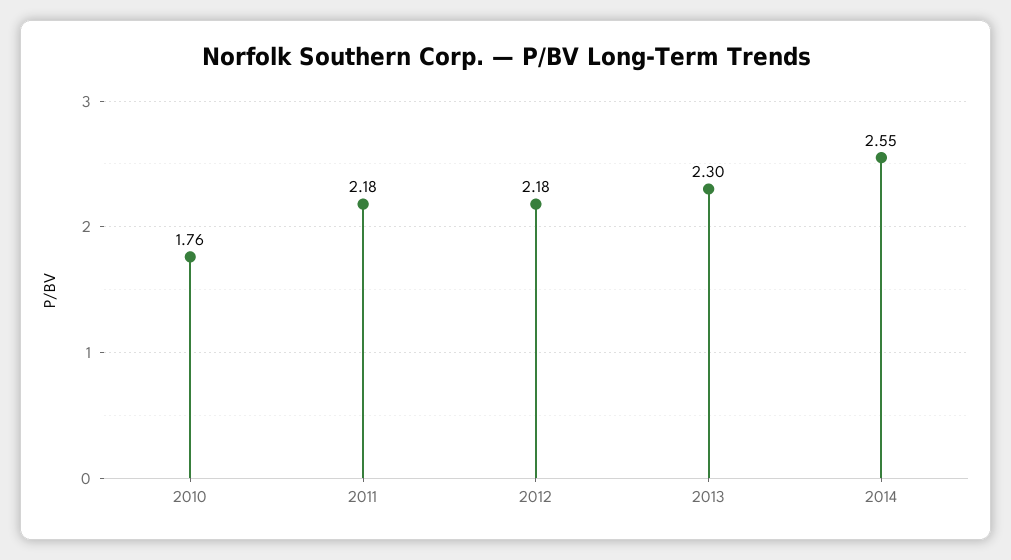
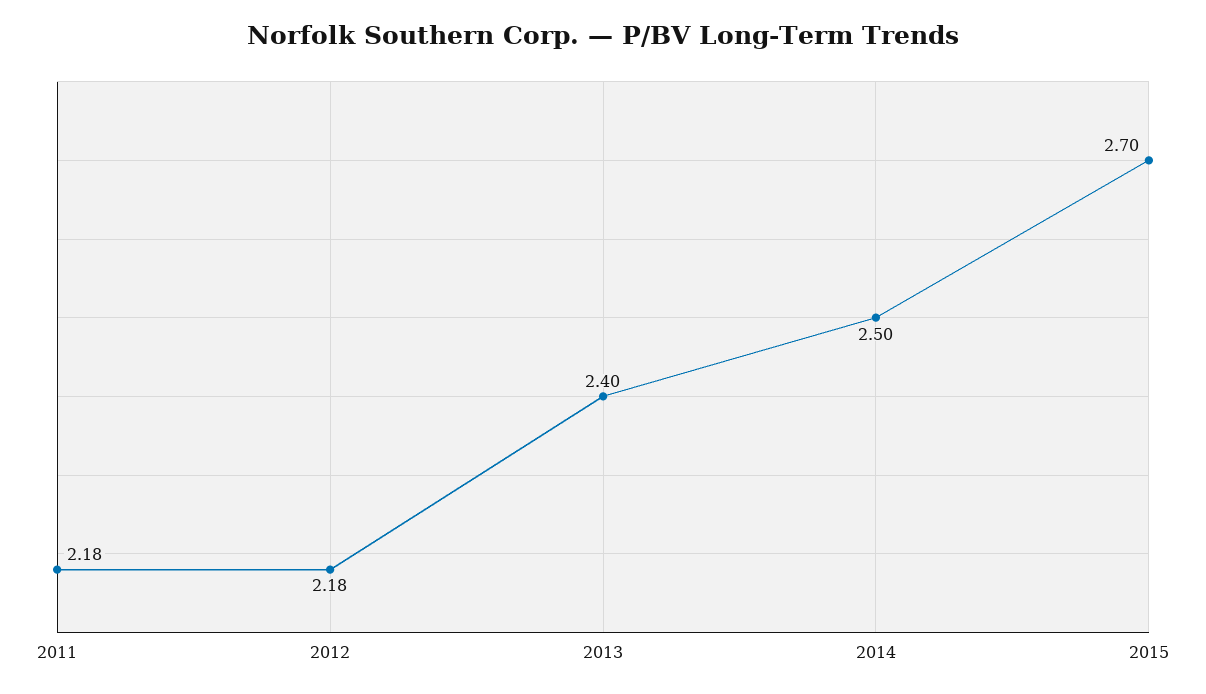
2010: 1.76 -> none
2013: 2.3 -> 2.4
2014: 2.55 -> 2.5
2015: none -> 2.7

